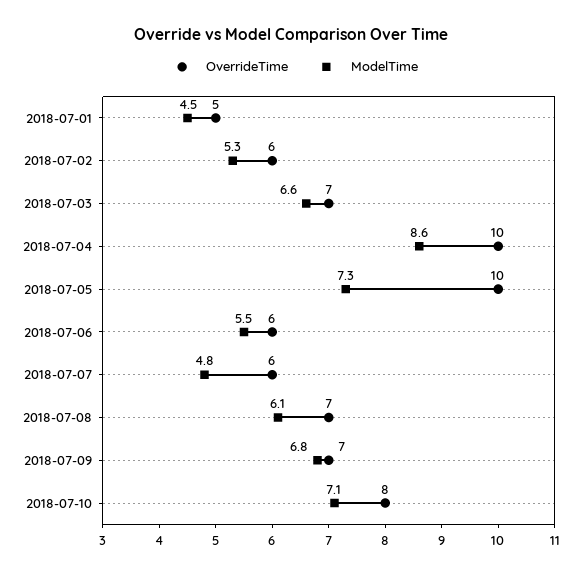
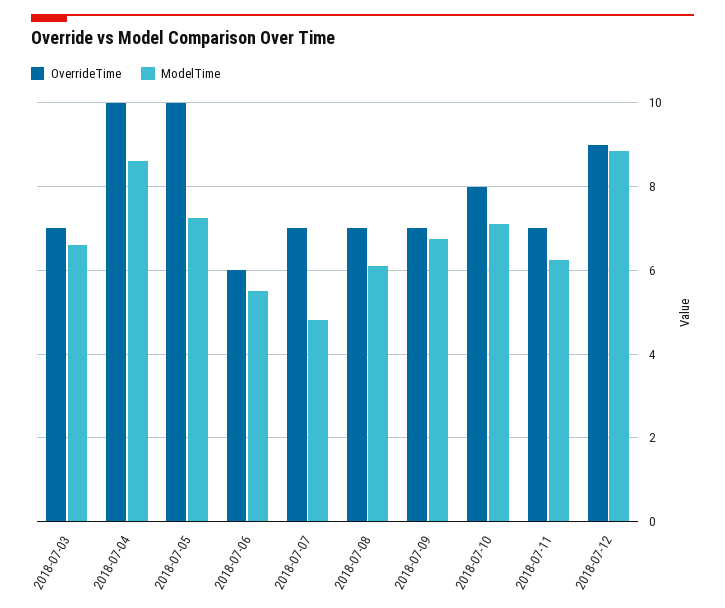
OverrideTime, 2018-07-01: 5 -> none
ModelTime, 2018-07-01: 4.5 -> none
OverrideTime, 2018-07-02: 6 -> none
ModelTime, 2018-07-02: 5.3 -> none
OverrideTime, 2018-07-07: 6 -> 7
OverrideTime, 2018-07-11: none -> 7
ModelTime, 2018-07-11: none -> 6.2
OverrideTime, 2018-07-12: none -> 9
ModelTime, 2018-07-12: none -> 8.8

